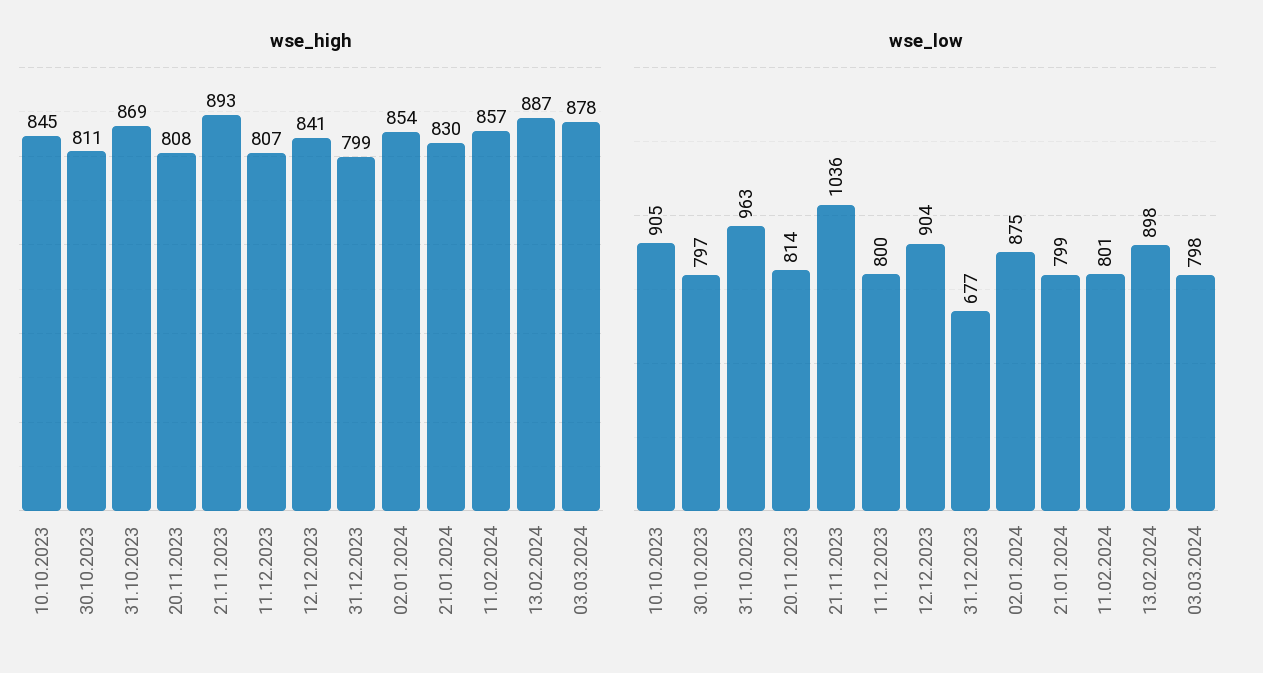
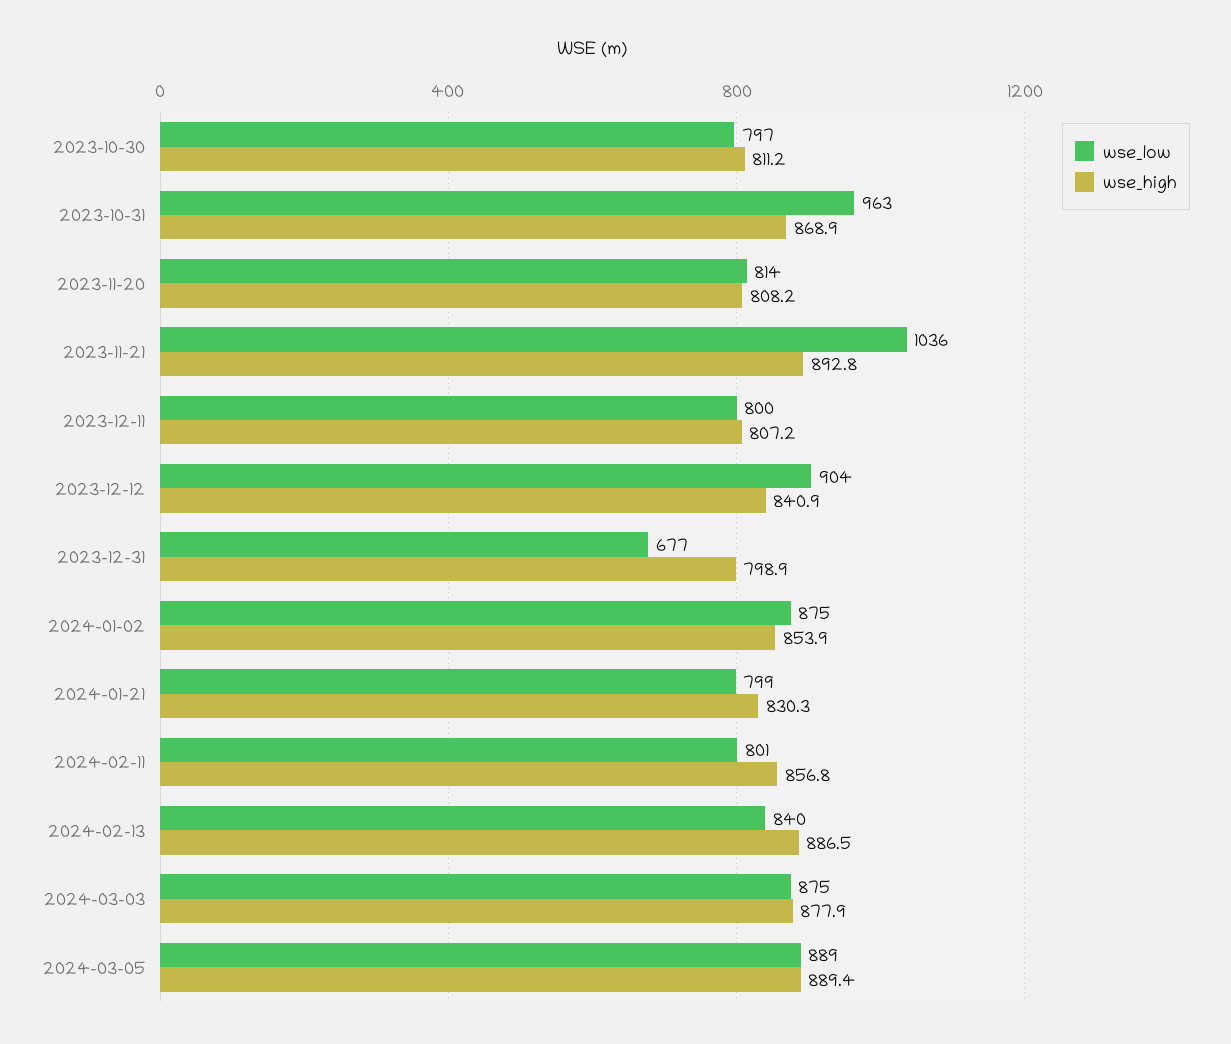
wse_high, 10.10.2023: 845 -> none
wse_low, 10.10.2023: 905 -> none
wse_low, 13.02.2024: 898 -> 840
wse_low, 03.03.2024: 798 -> 875
wse_low, 2024-03-05: none -> 889
wse_high, 2024-03-05: none -> 889.4

